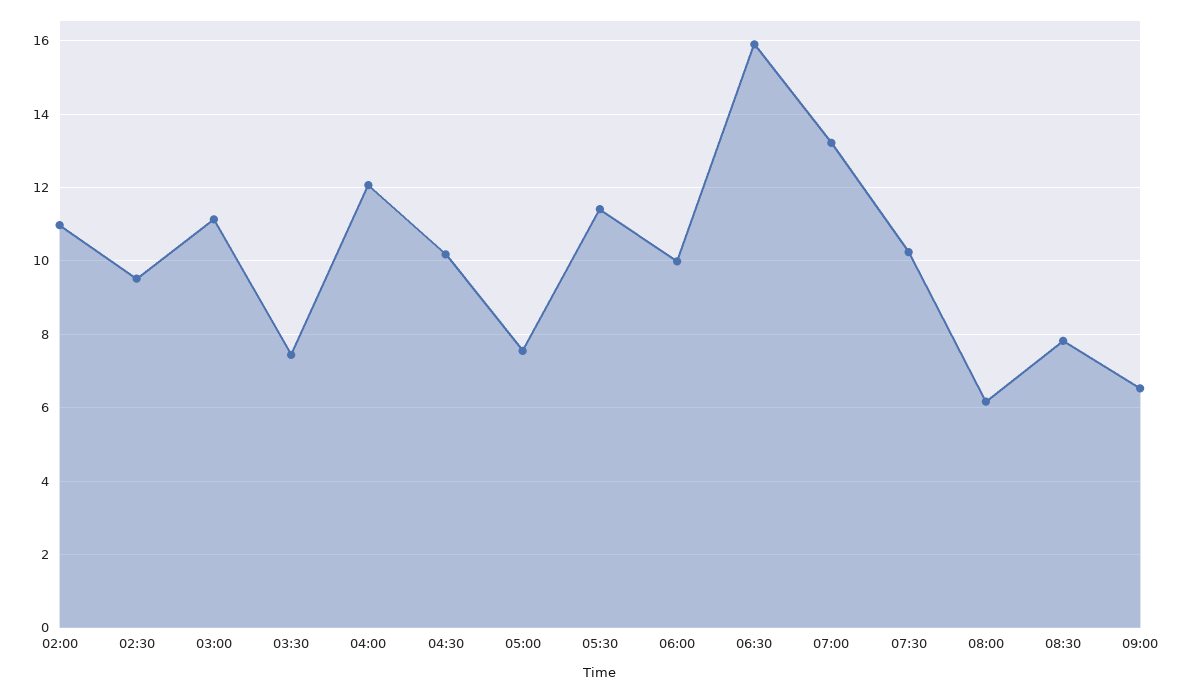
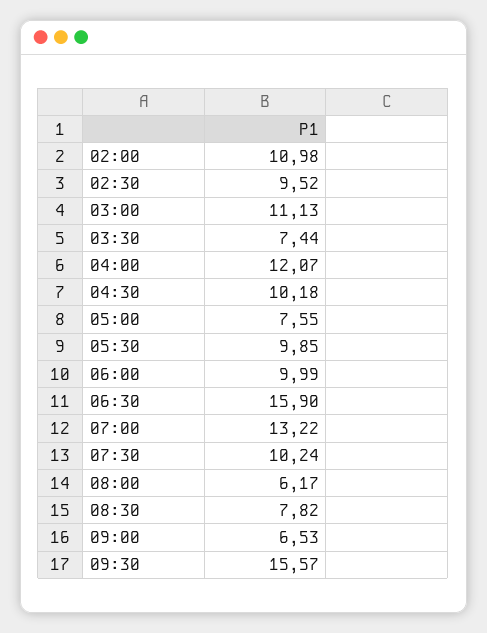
05:30: 11.4 -> 9.85
09:30: none -> 15.57

